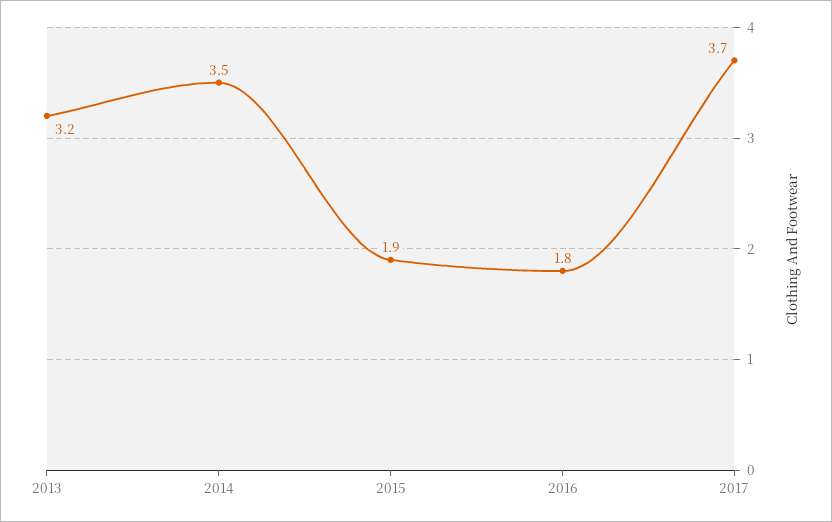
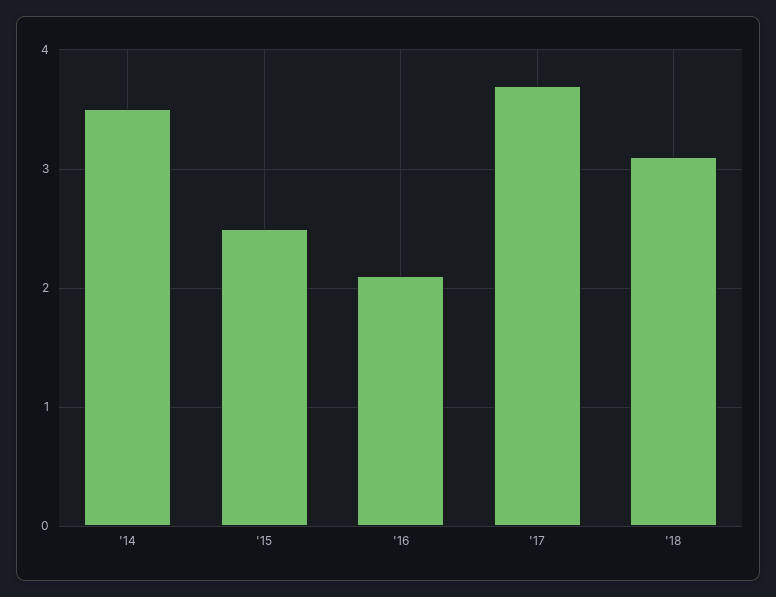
2013: 3.2 -> none
2015: 1.9 -> 2.5
2016: 1.8 -> 2.1
'18: none -> 3.1

